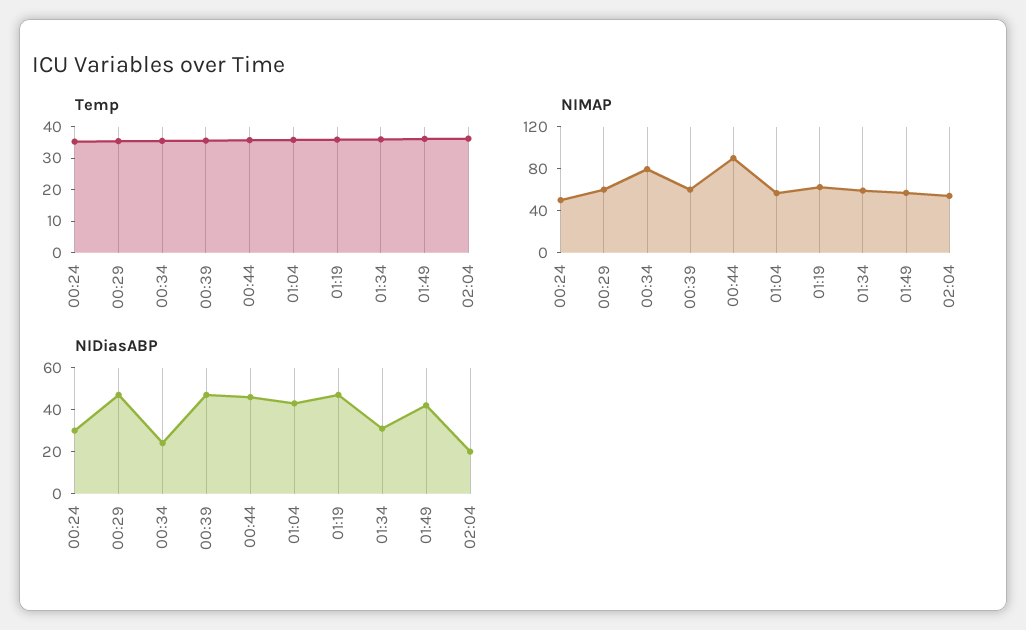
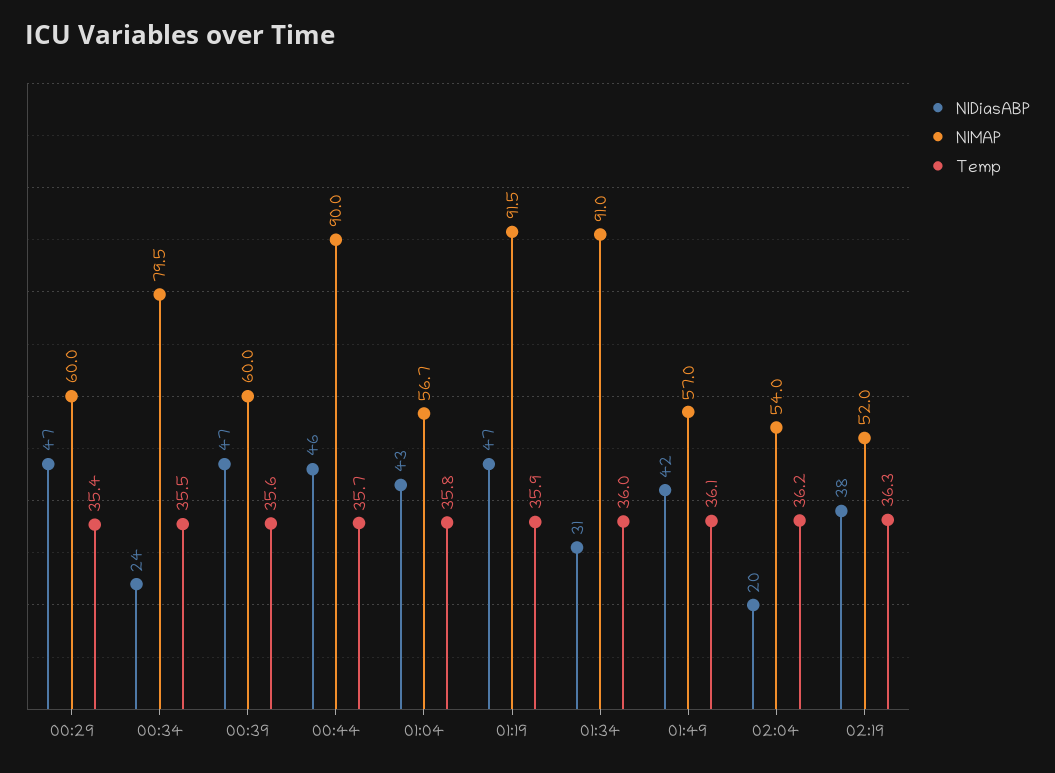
Temp, 00:24: 35 -> none
NIMAP, 00:24: 50 -> none
NIMAP, 01:19: 60 -> 91.5
NIMAP, 01:34: 60 -> 91
NIDiasABP, 00:24: 30 -> none
NIDiasABP, 02:19: none -> 38
NIMAP, 02:19: none -> 52
Temp, 02:19: none -> 36.3

